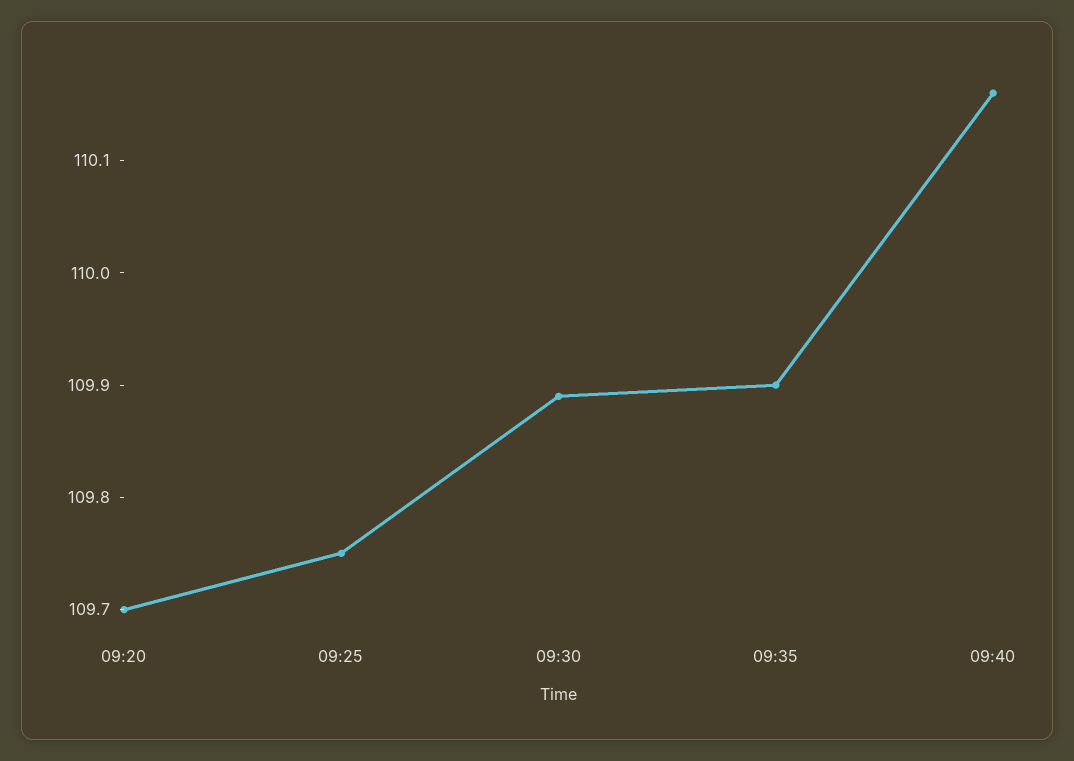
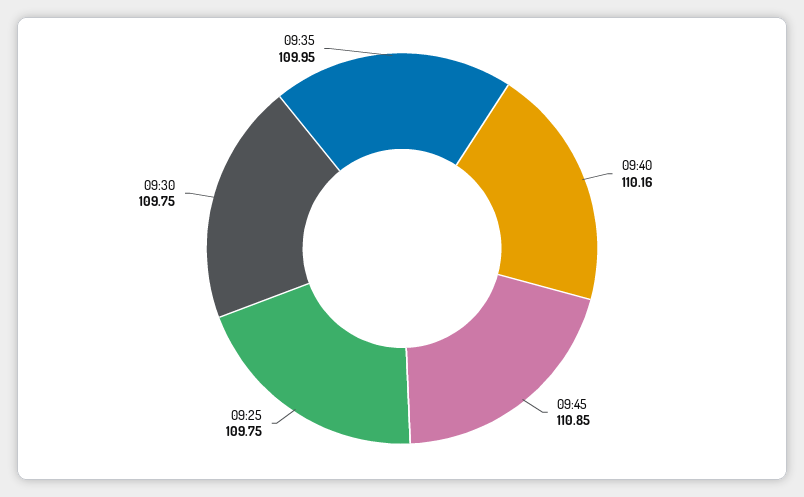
09:20: 109.7 -> none
09:30: 109.89 -> 109.75
09:35: 109.9 -> 109.95
09:45: none -> 110.85

